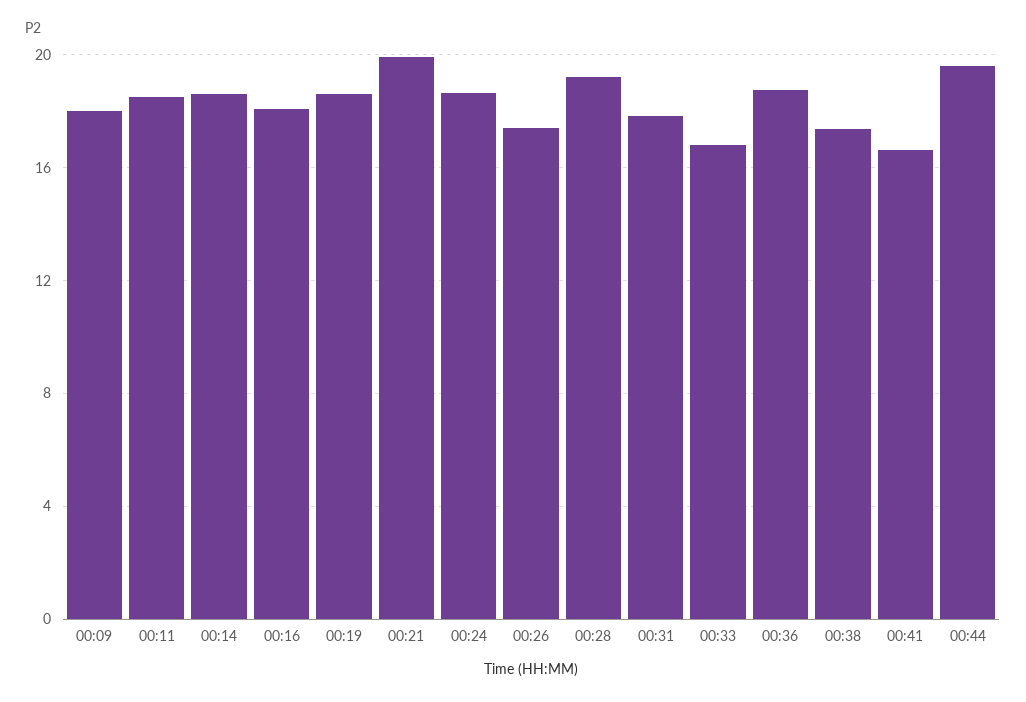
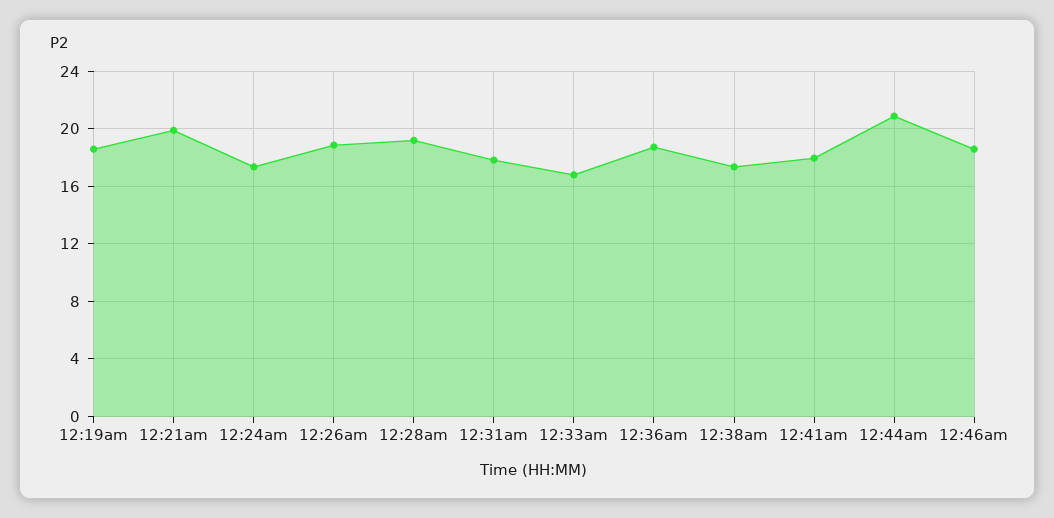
00:09: 18 -> none
00:11: 18.5 -> none
00:14: 18.5 -> none
00:16: 18 -> none
00:24: 18.5 -> 17.5
00:26: 17.5 -> 19
00:41: 16.5 -> 18
00:44: 19.5 -> 21
12:46am: none -> 18.5

